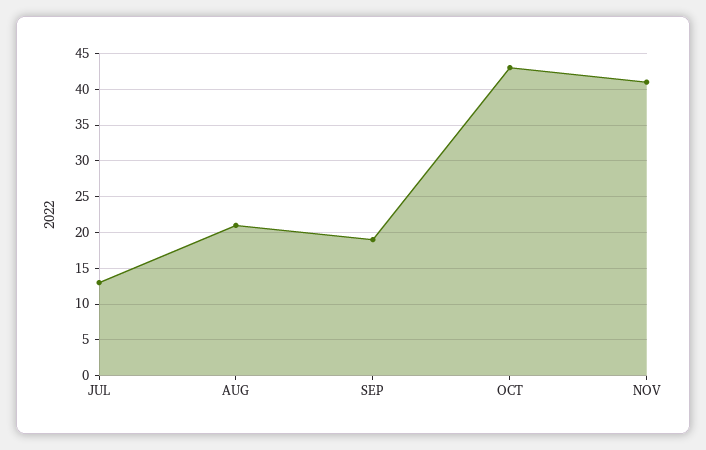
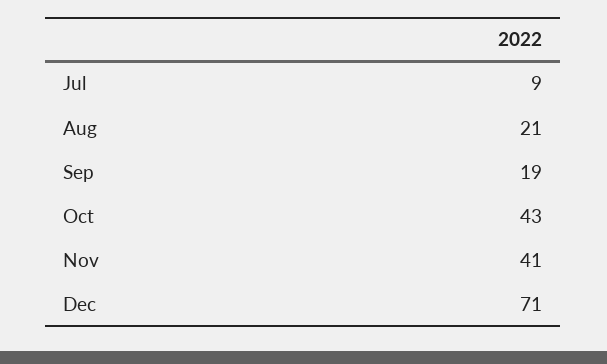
JUL: 13 -> 9
Dec: none -> 71

